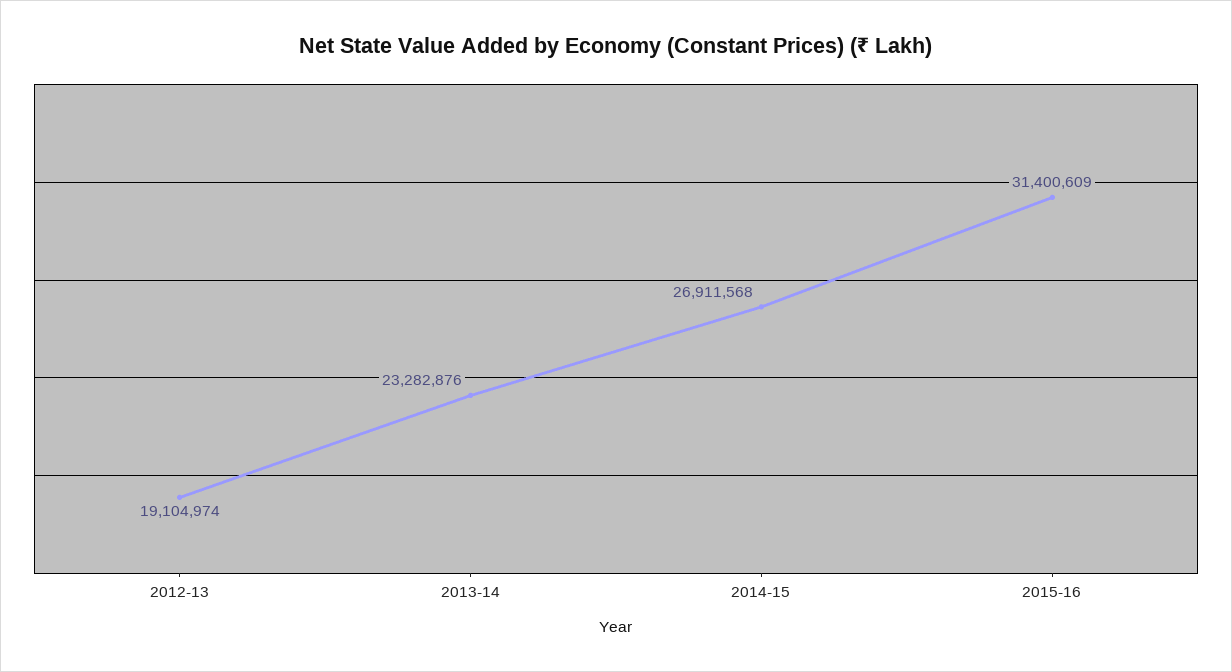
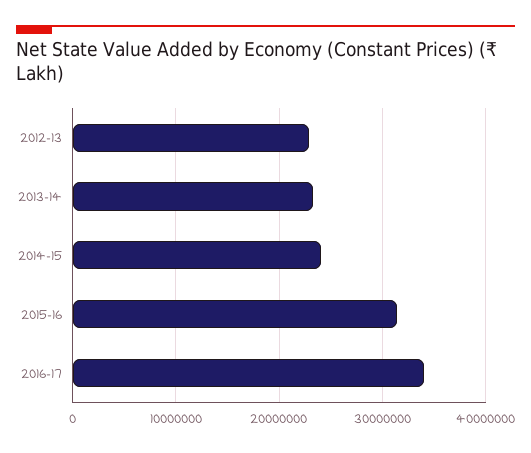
2012-13: 19104974 -> 23000000
2014-15: 26911568 -> 24000000
2016-17: none -> 34000000

